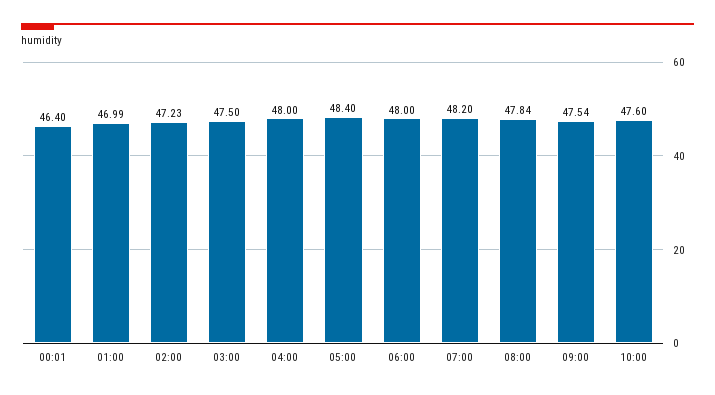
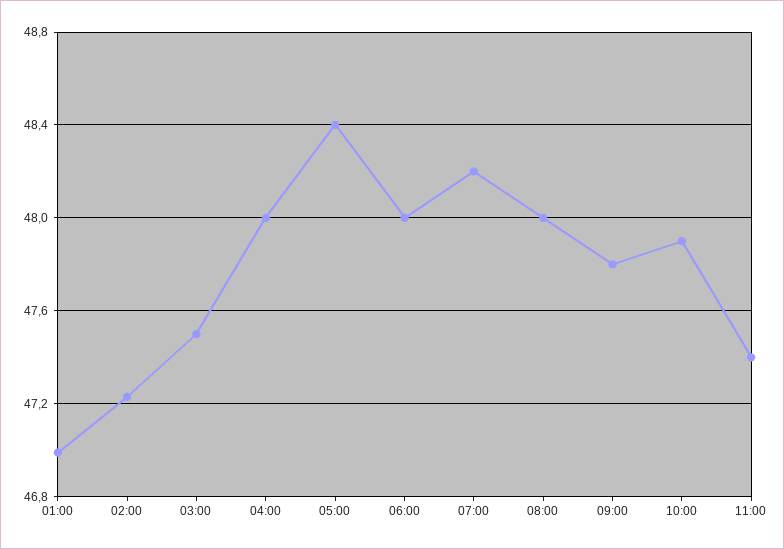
00:01: 46.4 -> none
08:00: 47.84 -> 48
09:00: 47.54 -> 47.8
10:00: 47.6 -> 47.9
11:00: none -> 47.4

